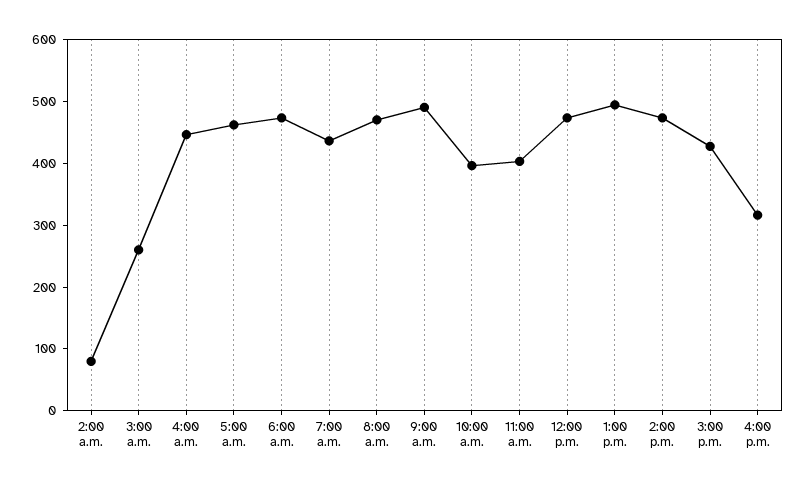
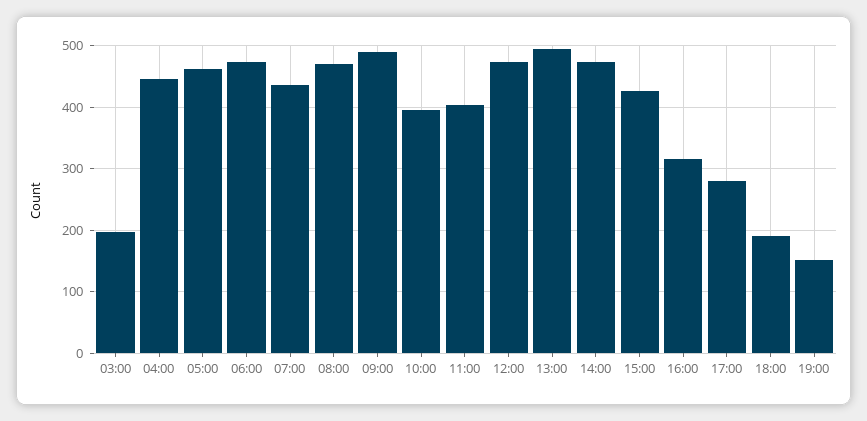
2:00 a.m.: 80 -> none
3:00 a.m.: 260 -> 200
17:00: none -> 280
18:00: none -> 190
19:00: none -> 150

